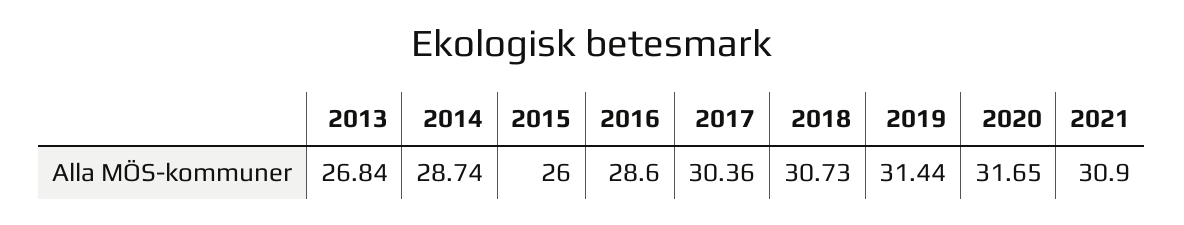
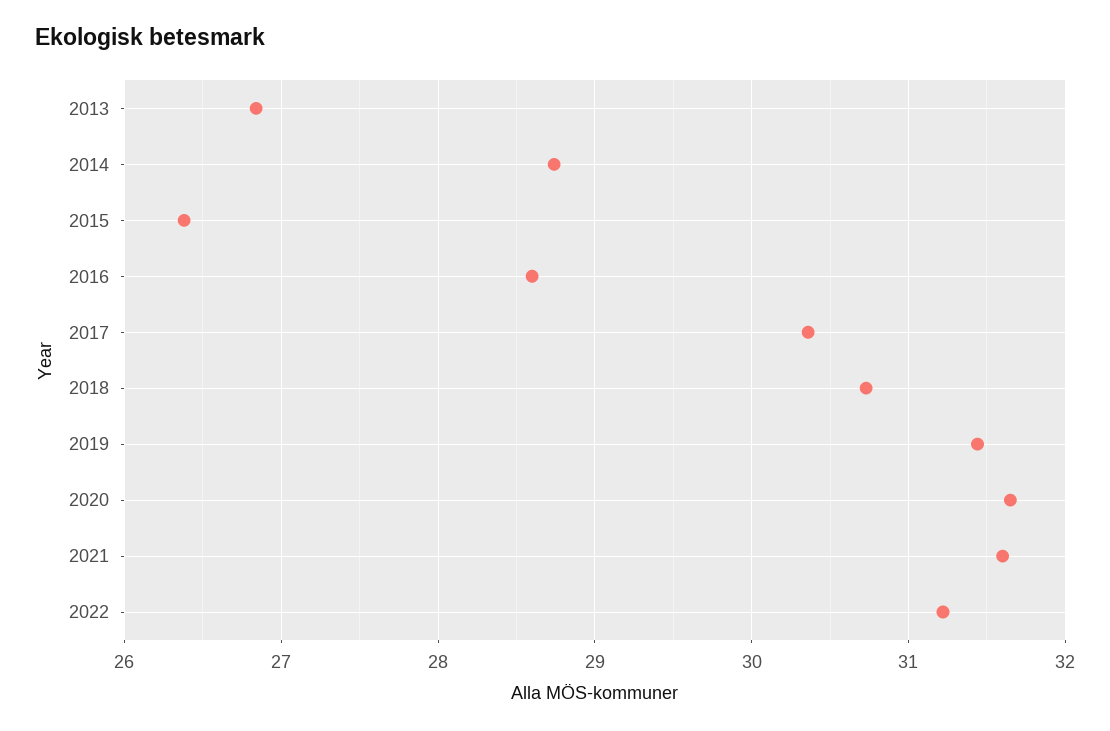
2015: 26 -> 26.4
2021: 30.9 -> 31.6
2022: none -> 31.2

